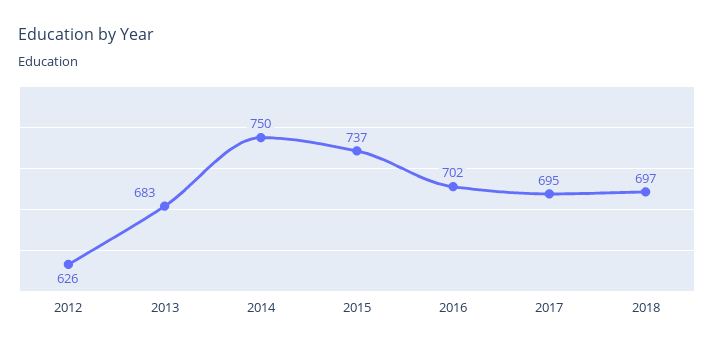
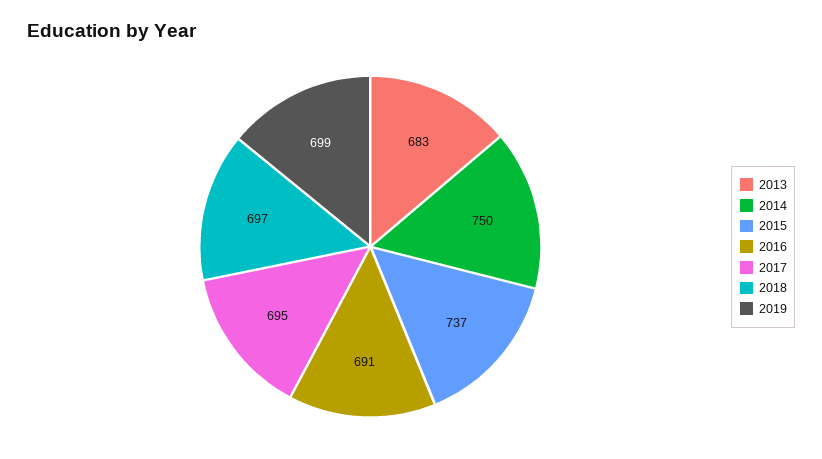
2012: 626 -> none
2016: 702 -> 691
2019: none -> 699

